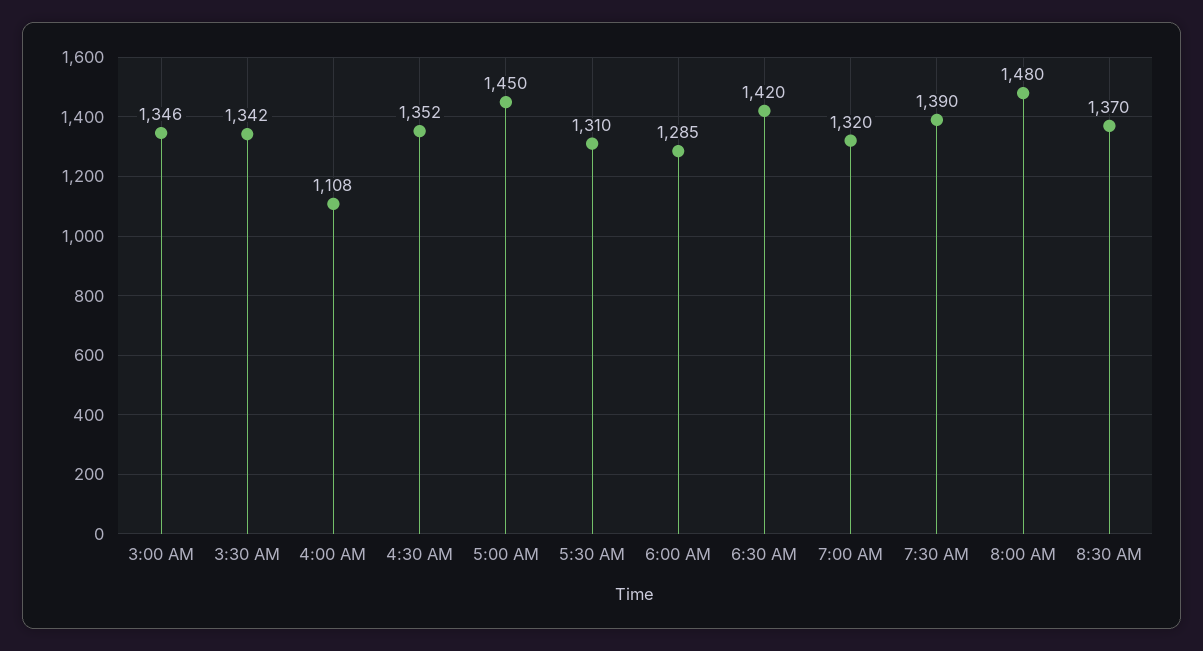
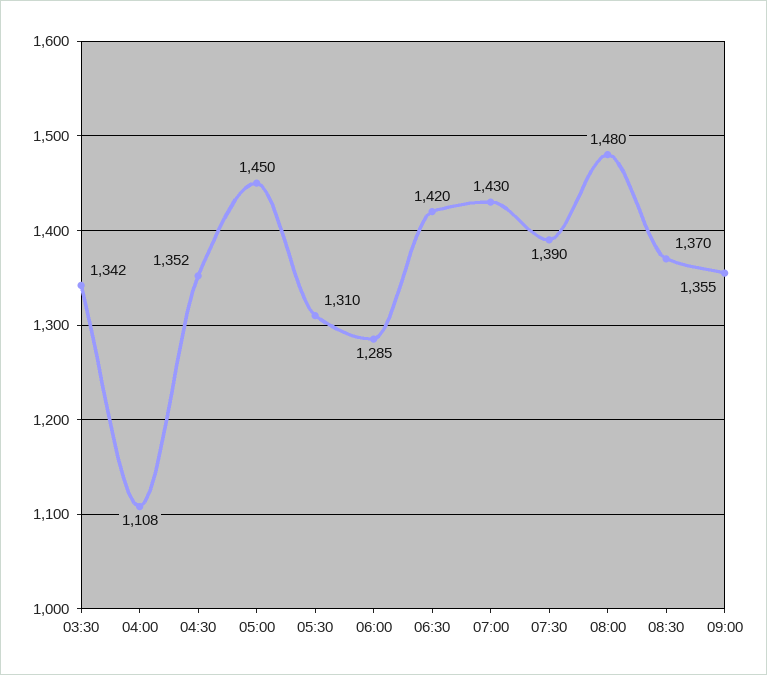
3:00 AM: 1346 -> none
7:00 AM: 1320 -> 1430
09:00: none -> 1355

